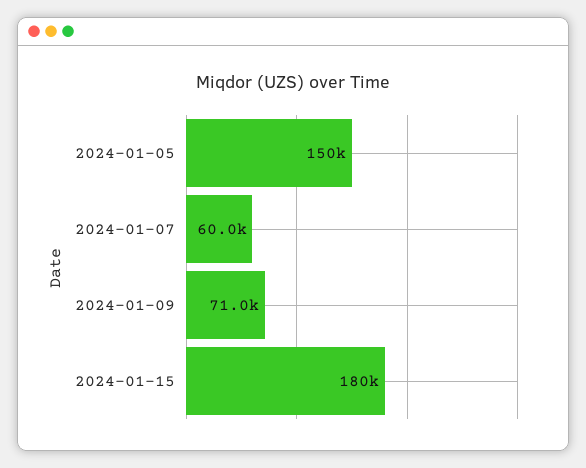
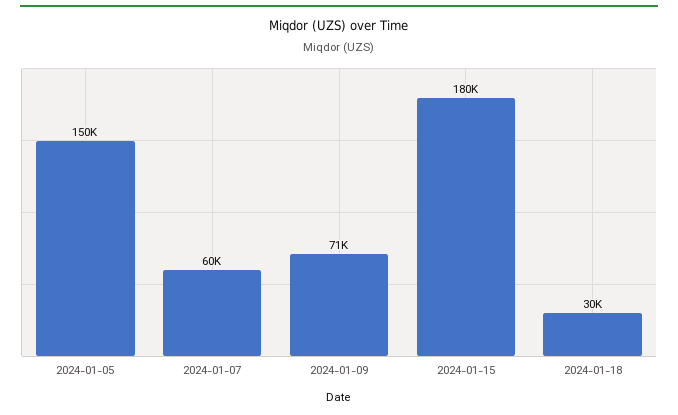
2024-01-18: none -> 30000

